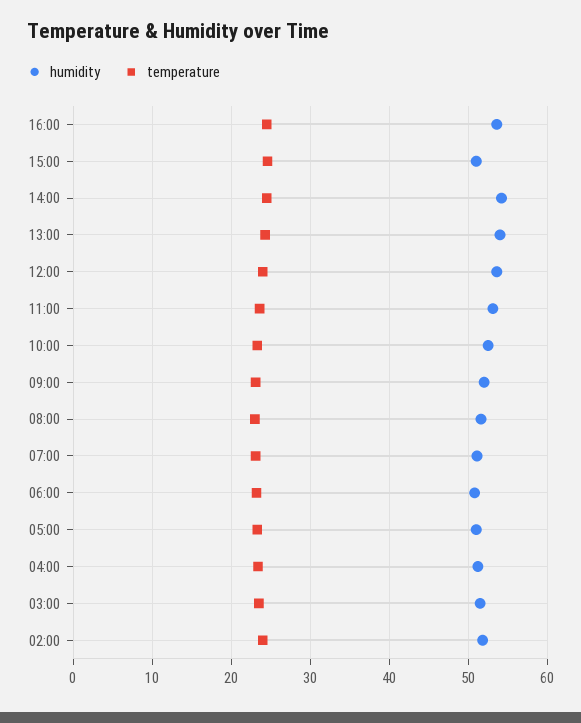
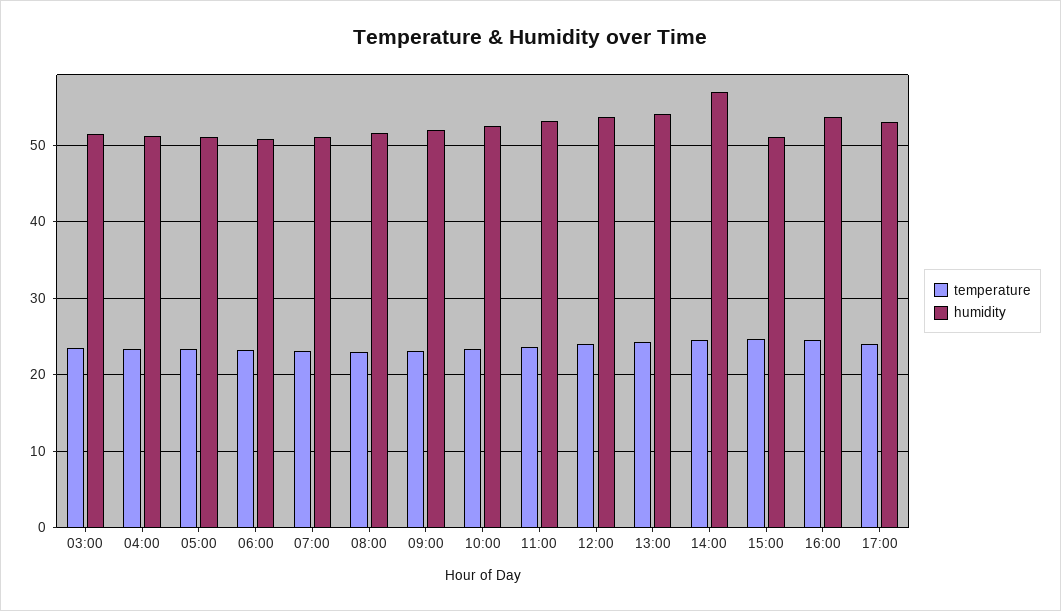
humidity, 14:00: 54 -> 57
humidity, 02:00: 52 -> none
temperature, 02:00: 24 -> none
temperature, 17:00: none -> 24
humidity, 17:00: none -> 53

